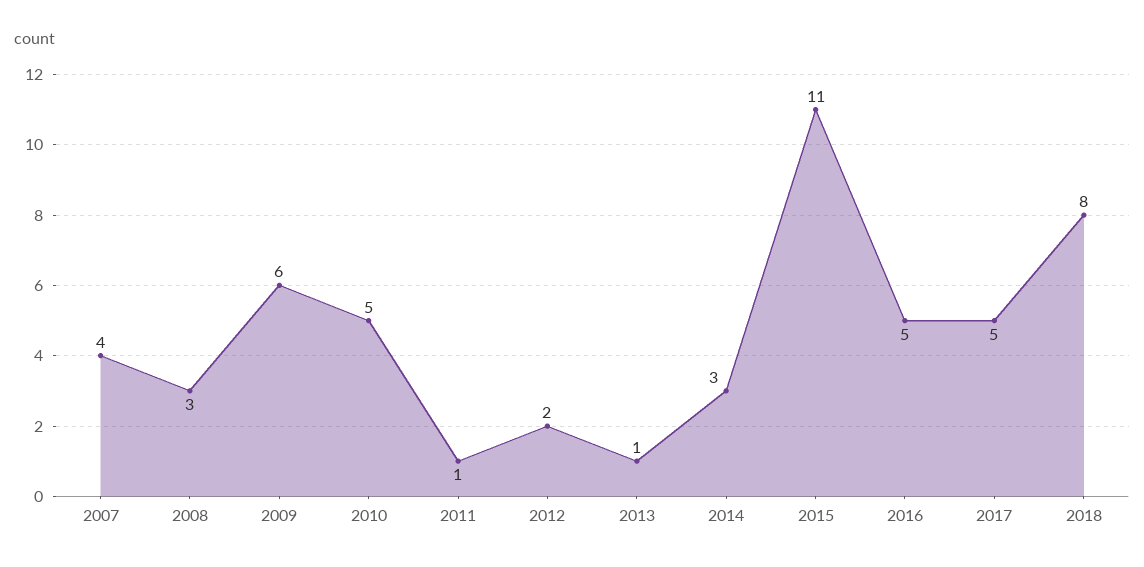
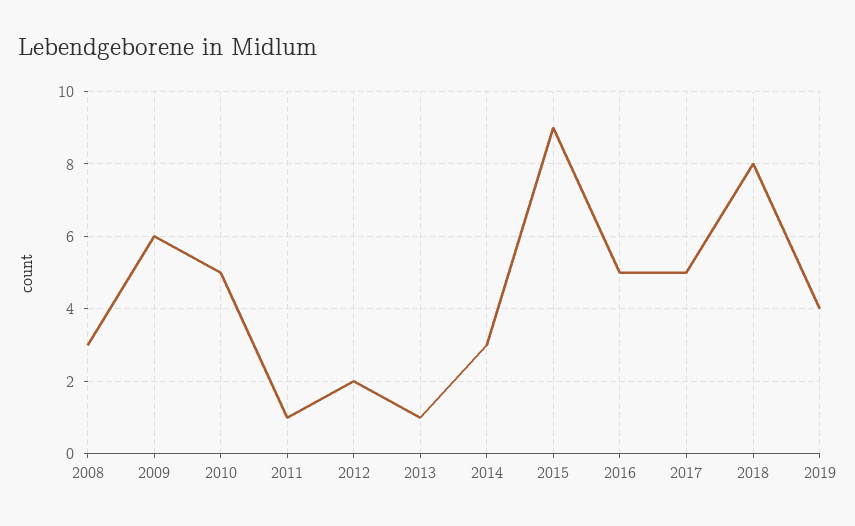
2007: 4 -> none
2015: 11 -> 9
2019: none -> 4

